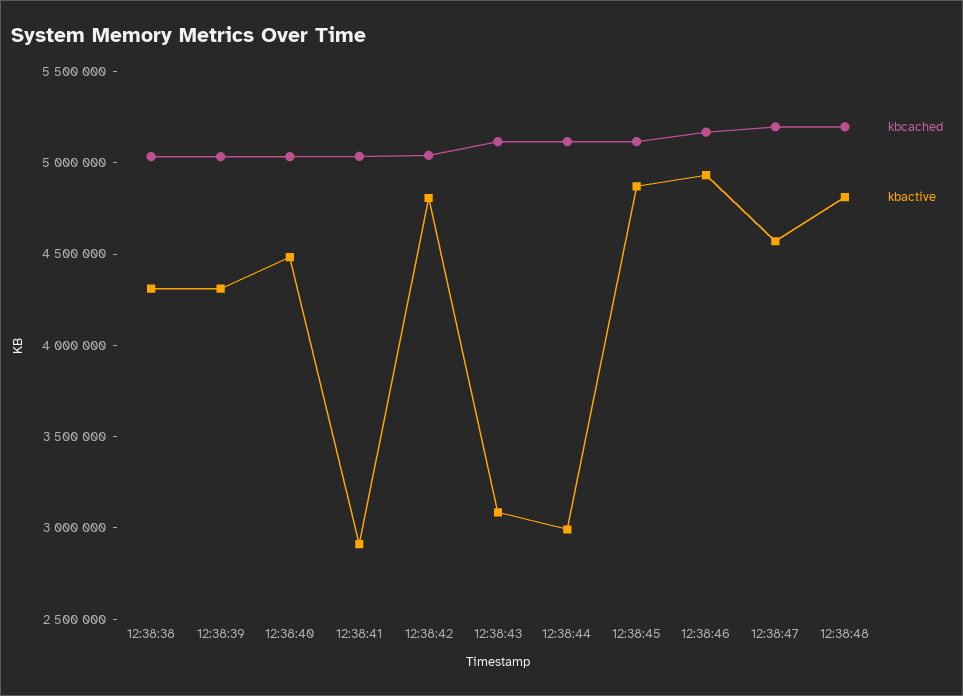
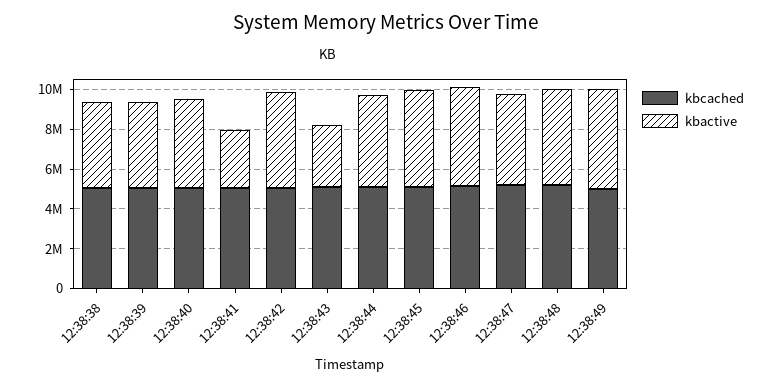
kbactive, 12:38:44: 3000000 -> 4500000
kbcached, 12:38:49: none -> 5000000
kbactive, 12:38:49: none -> 5000000

